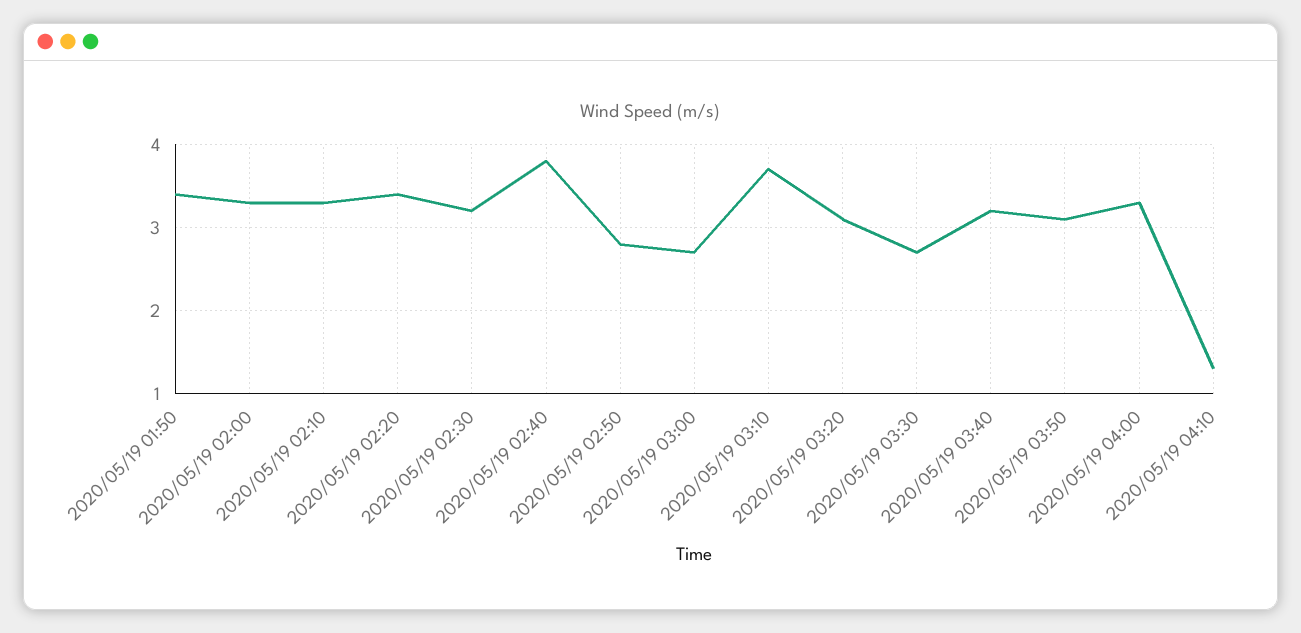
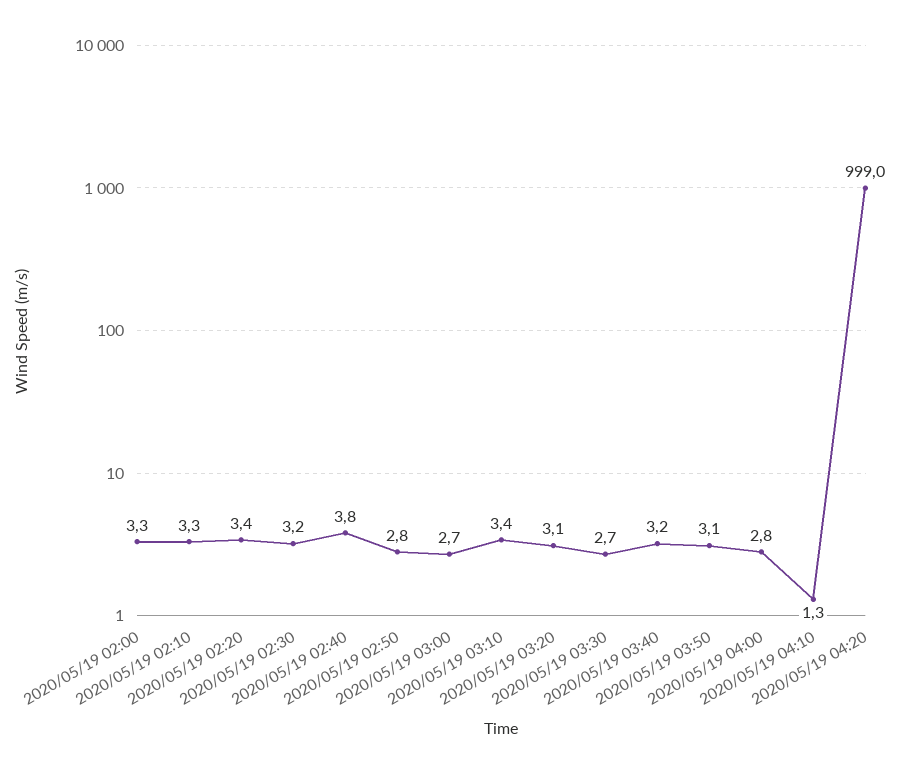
2020/05/19 01:50: 3.4 -> none
2020/05/19 03:10: 3.7 -> 3.4
2020/05/19 04:00: 3.3 -> 2.8
2020/05/19 04:20: none -> 999

